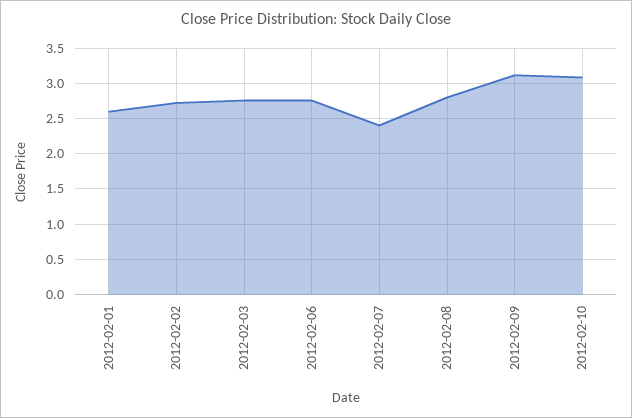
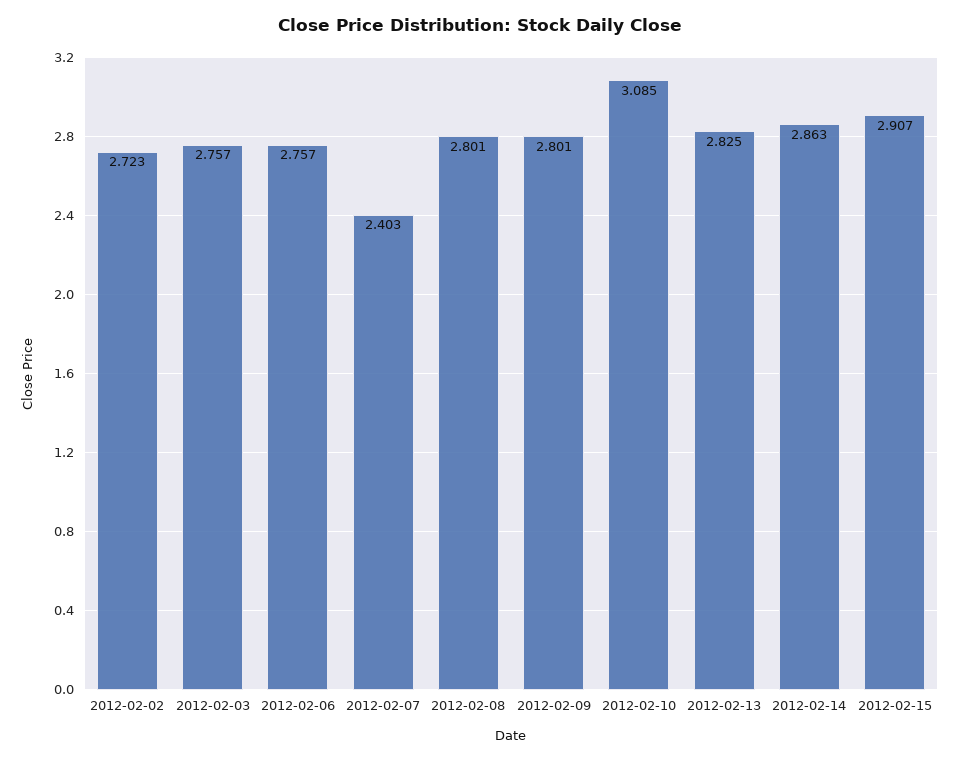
2012-02-01: 2.6 -> none
2012-02-09: 3.1 -> 2.801
2012-02-13: none -> 2.825
2012-02-14: none -> 2.863
2012-02-15: none -> 2.907

